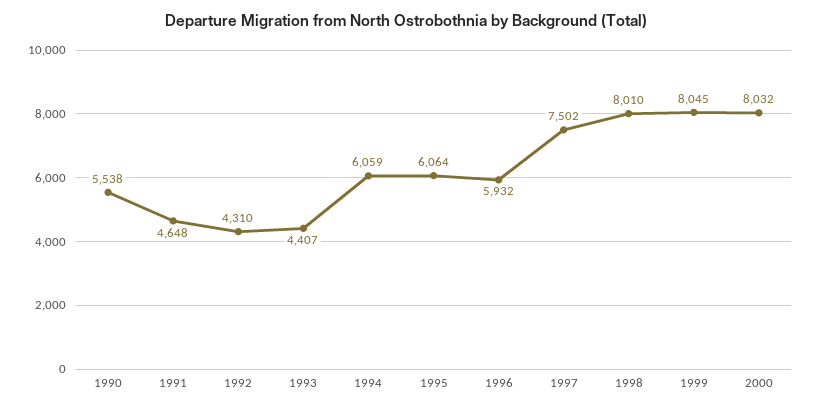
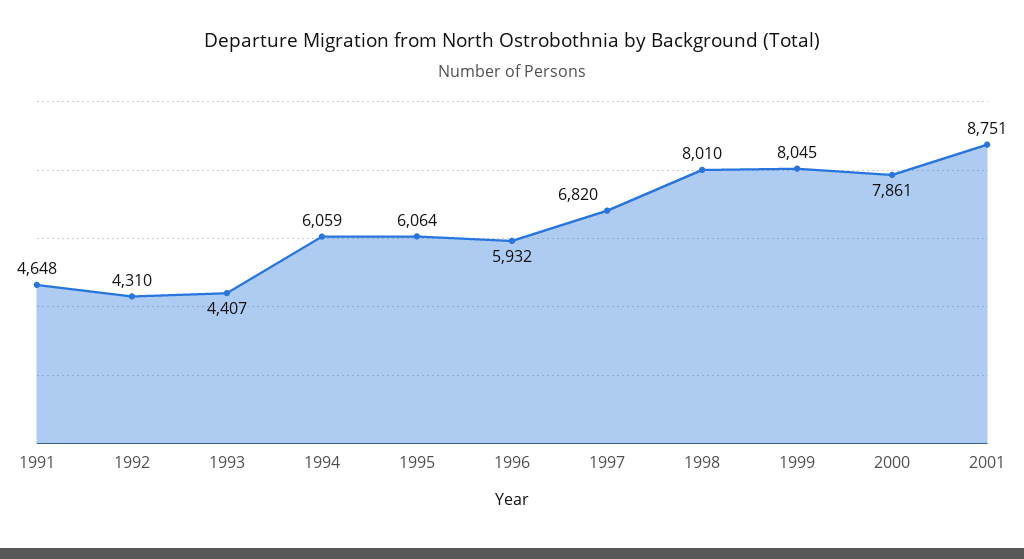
1990: 5538 -> none
1997: 7502 -> 6820
2000: 8032 -> 7861
2001: none -> 8751

